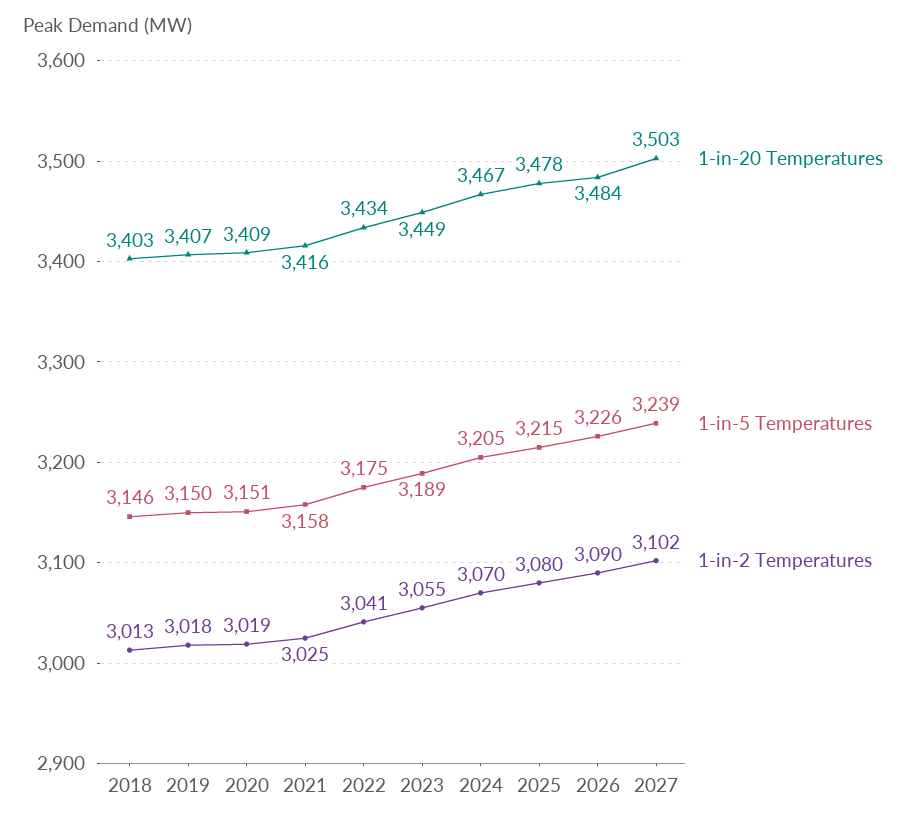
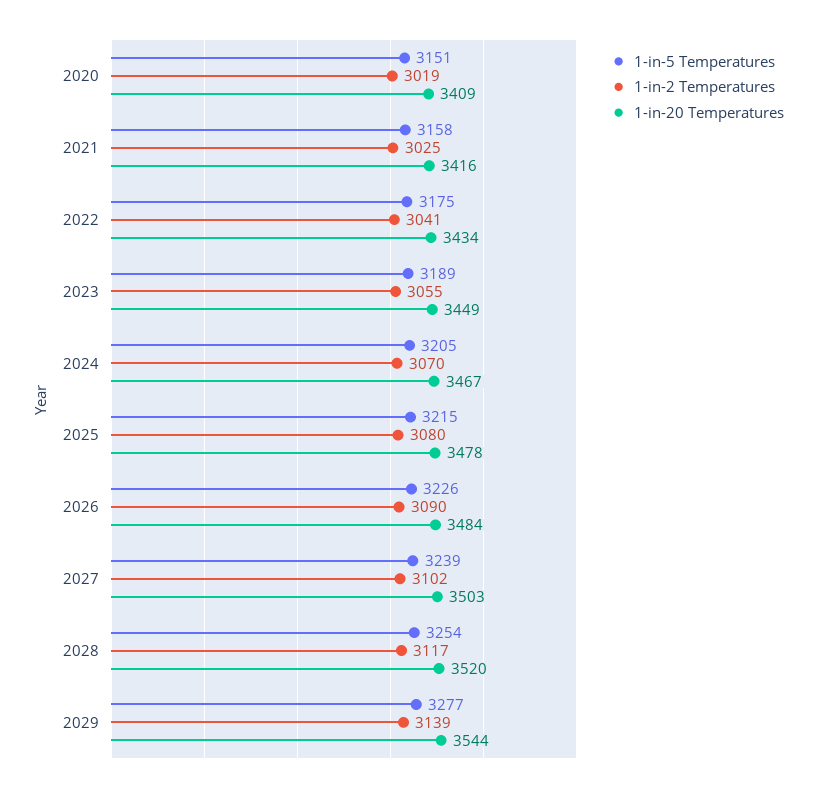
1-in-20 Temperatures, 2018: 3403 -> none
1-in-5 Temperatures, 2018: 3146 -> none
1-in-2 Temperatures, 2018: 3013 -> none
1-in-20 Temperatures, 2019: 3407 -> none
1-in-5 Temperatures, 2019: 3150 -> none
1-in-2 Temperatures, 2019: 3018 -> none
1-in-5 Temperatures, 2028: none -> 3254
1-in-2 Temperatures, 2028: none -> 3117
1-in-20 Temperatures, 2028: none -> 3520
1-in-5 Temperatures, 2029: none -> 3277
1-in-2 Temperatures, 2029: none -> 3139
1-in-20 Temperatures, 2029: none -> 3544

